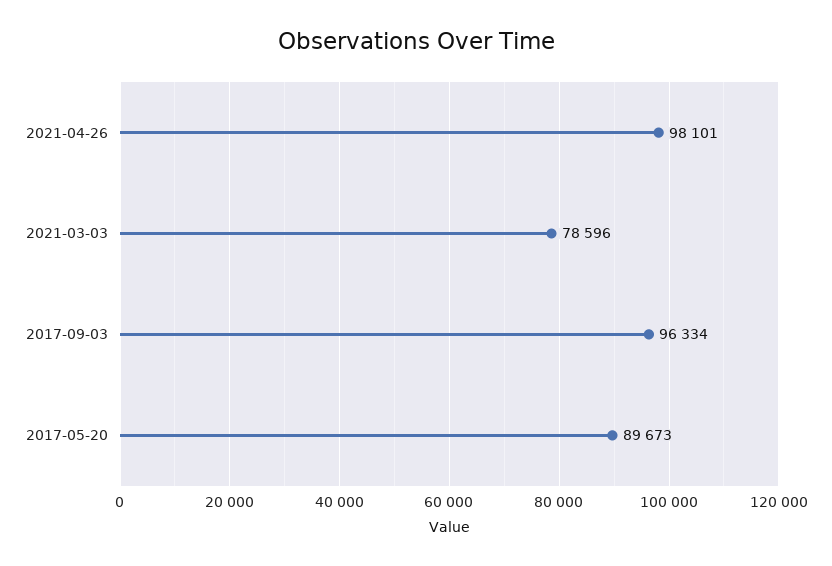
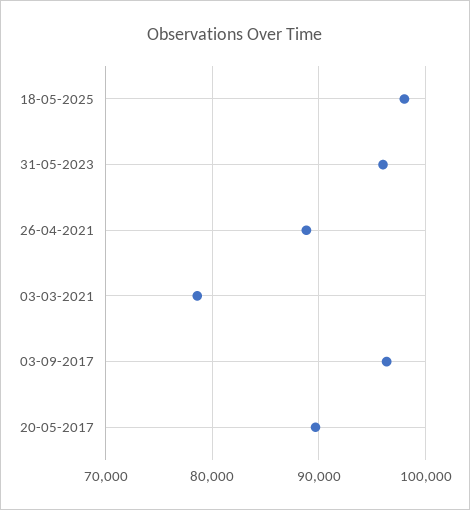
2021-04-26: 98101 -> 89000
18-05-2025: none -> 98000
31-05-2023: none -> 96000

